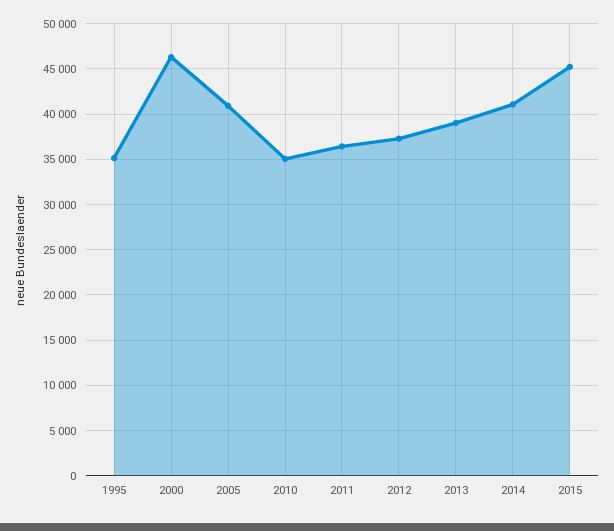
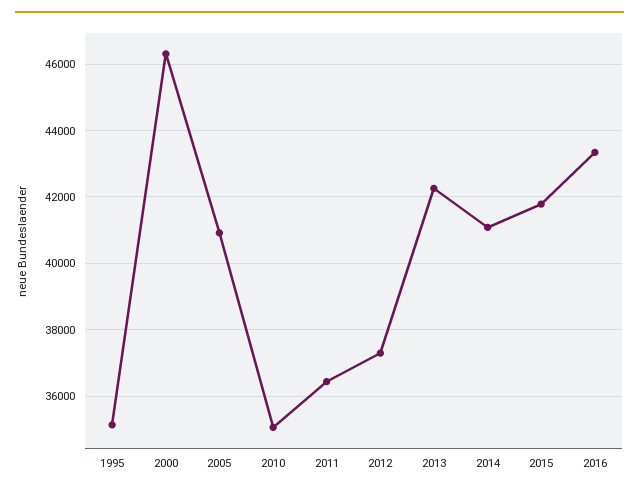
2013: 39000 -> 42200
2015: 45000 -> 41800
2016: none -> 43400

